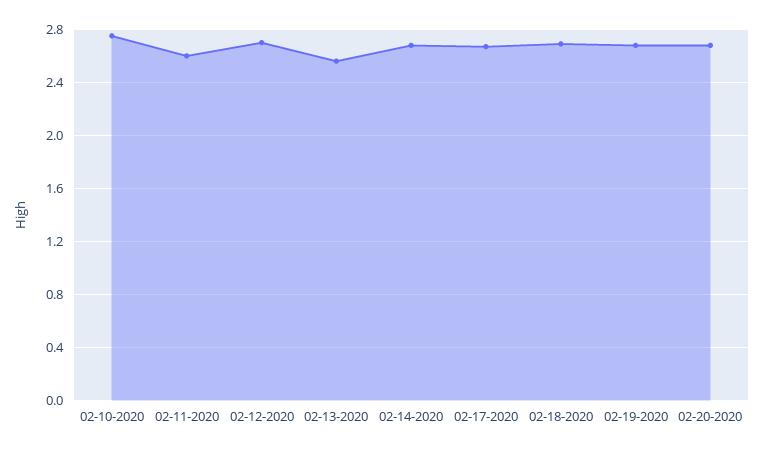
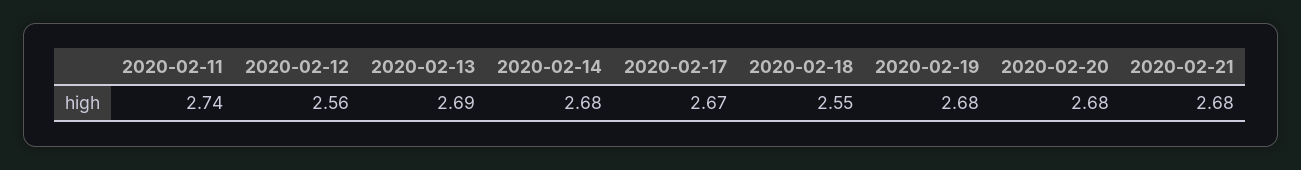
02-10-2020: 2.75 -> none
02-11-2020: 2.6 -> 2.74
02-12-2020: 2.7 -> 2.56
02-13-2020: 2.55 -> 2.69
02-18-2020: 2.7 -> 2.55
2020-02-21: none -> 2.68

